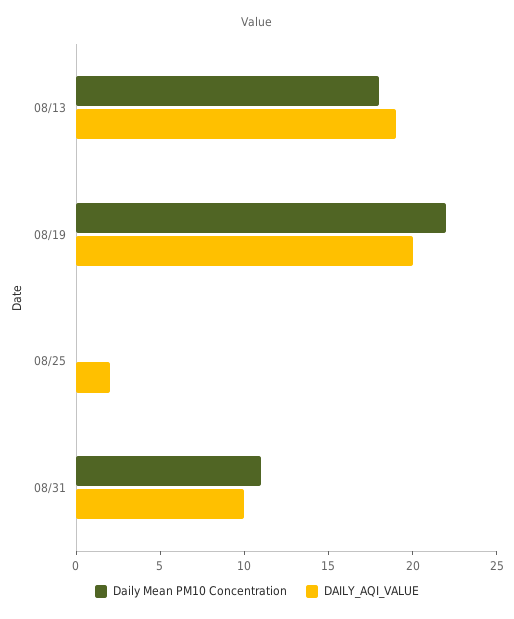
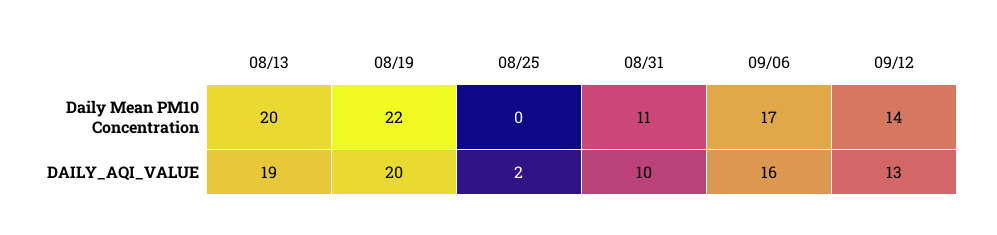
Daily Mean PM10 Concentration, 08/13: 18 -> 20
Daily Mean PM10 Concentration, 09/06: none -> 17
Daily Mean PM10 Concentration, 09/12: none -> 14
DAILY_AQI_VALUE, 09/06: none -> 16
DAILY_AQI_VALUE, 09/12: none -> 13

